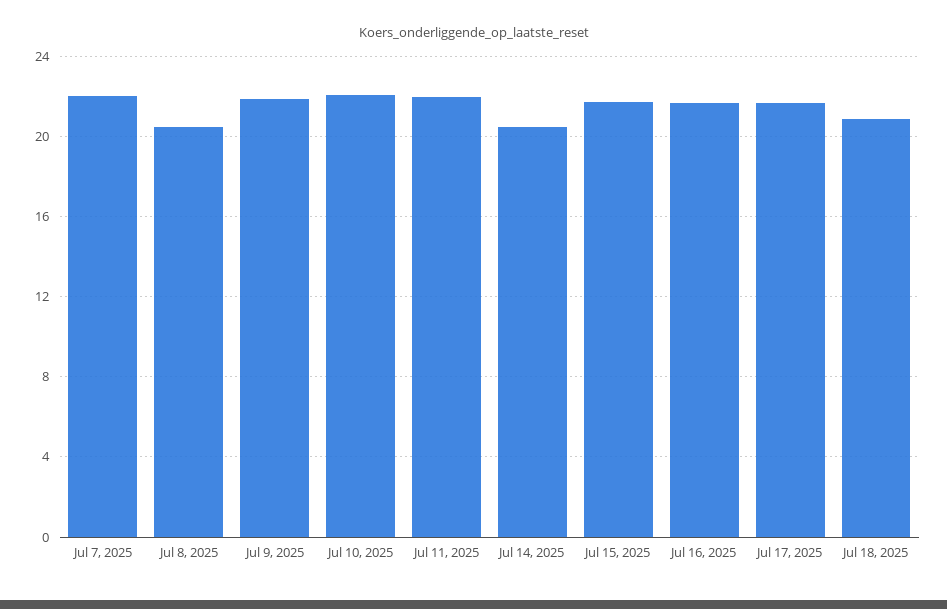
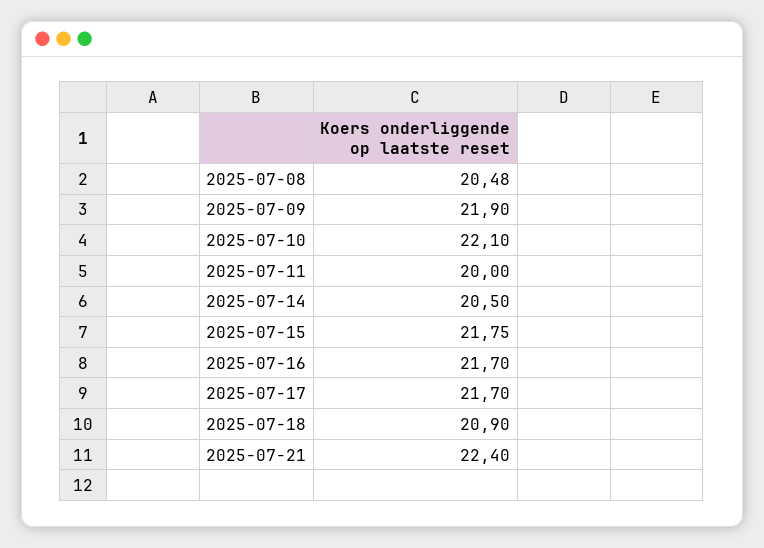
Jul 7, 2025: 22 -> none
Jul 11, 2025: 22 -> 20
2025-07-21: none -> 22.4

